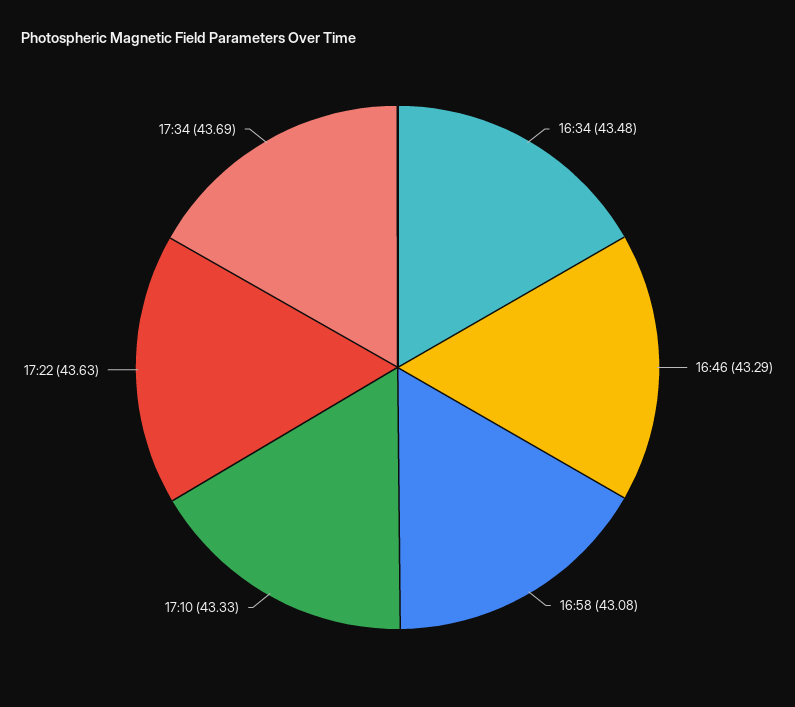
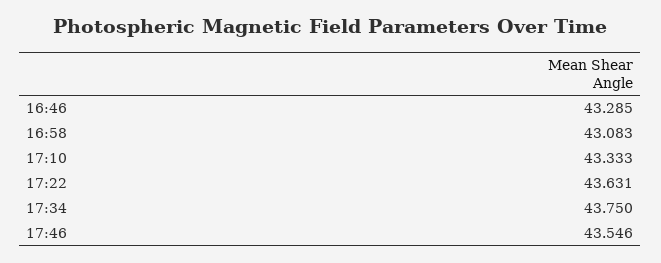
16:34: 43.48 -> none
17:34: 43.69 -> 43.75
17:46: none -> 43.546

